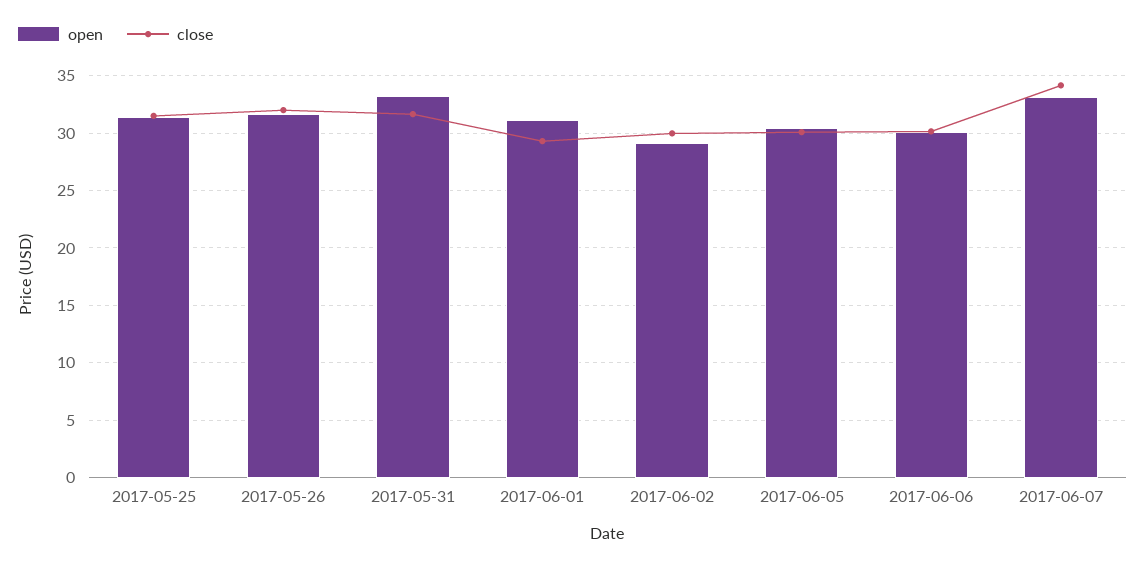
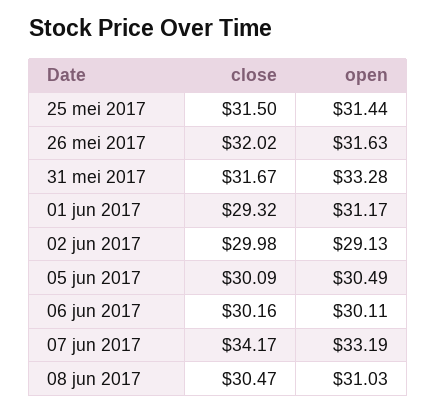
close, 08 jun 2017: none -> 30.47
open, 08 jun 2017: none -> 31.03

